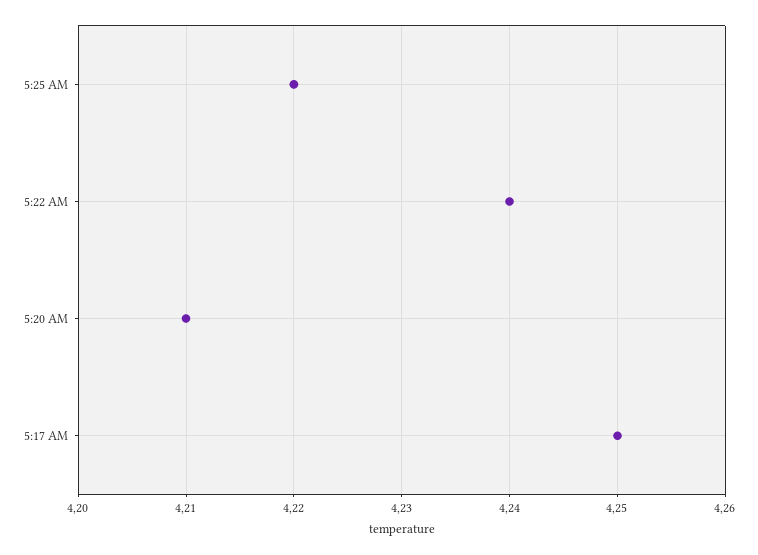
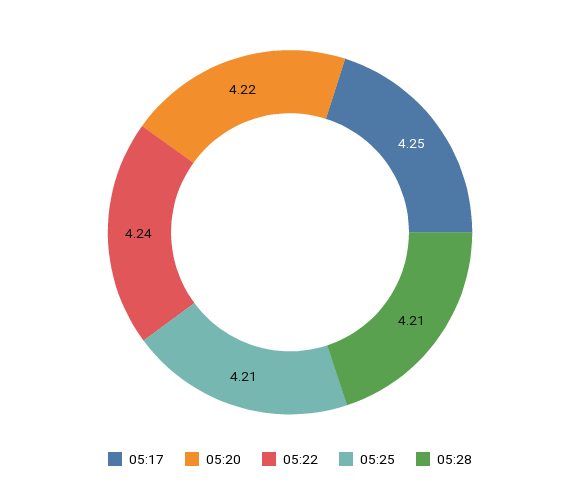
5:25 AM: 4.22 -> 4.21
5:20 AM: 4.21 -> 4.22
05:28: none -> 4.21

